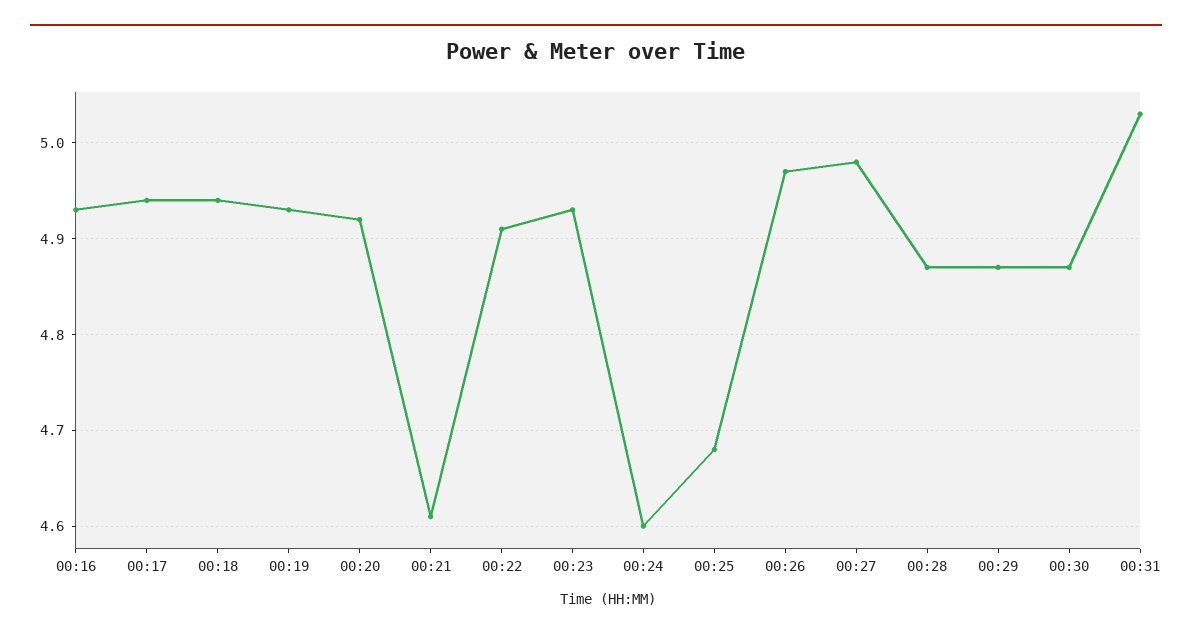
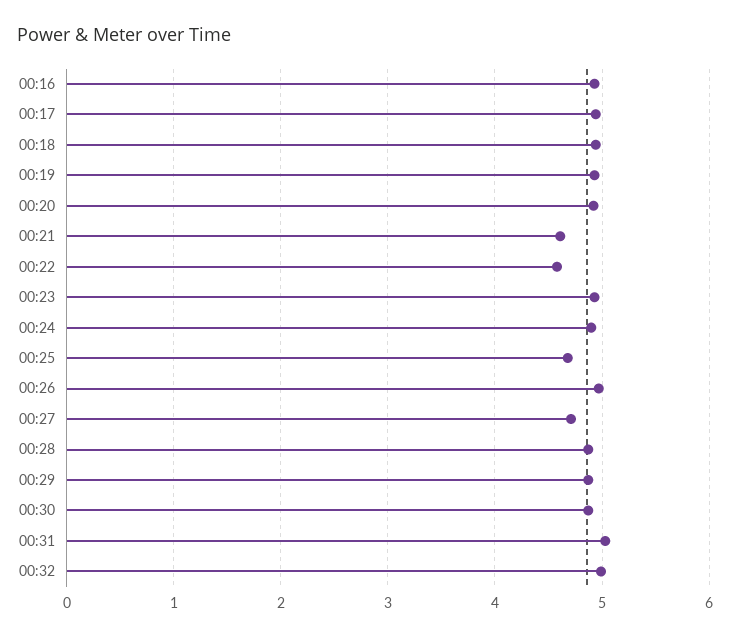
00:22: 4.91 -> 4.6
00:24: 4.6 -> 4.9
00:27: 4.98 -> 4.7
00:32: none -> 5

